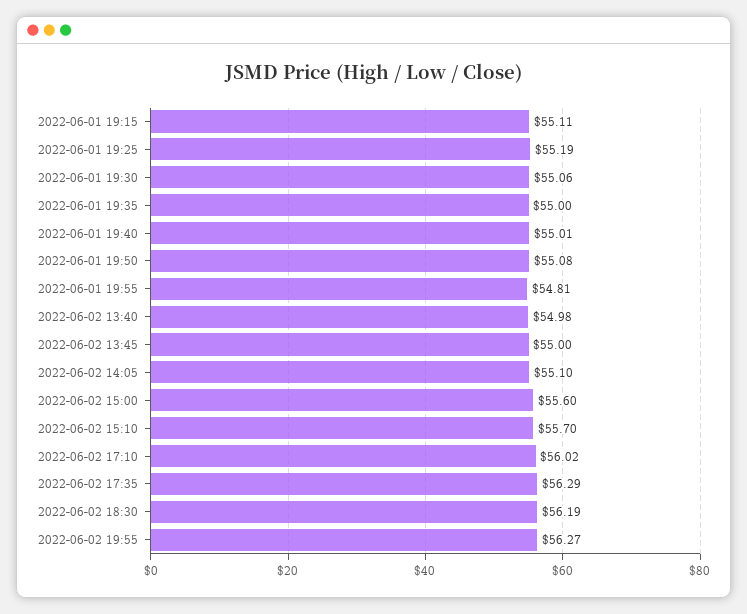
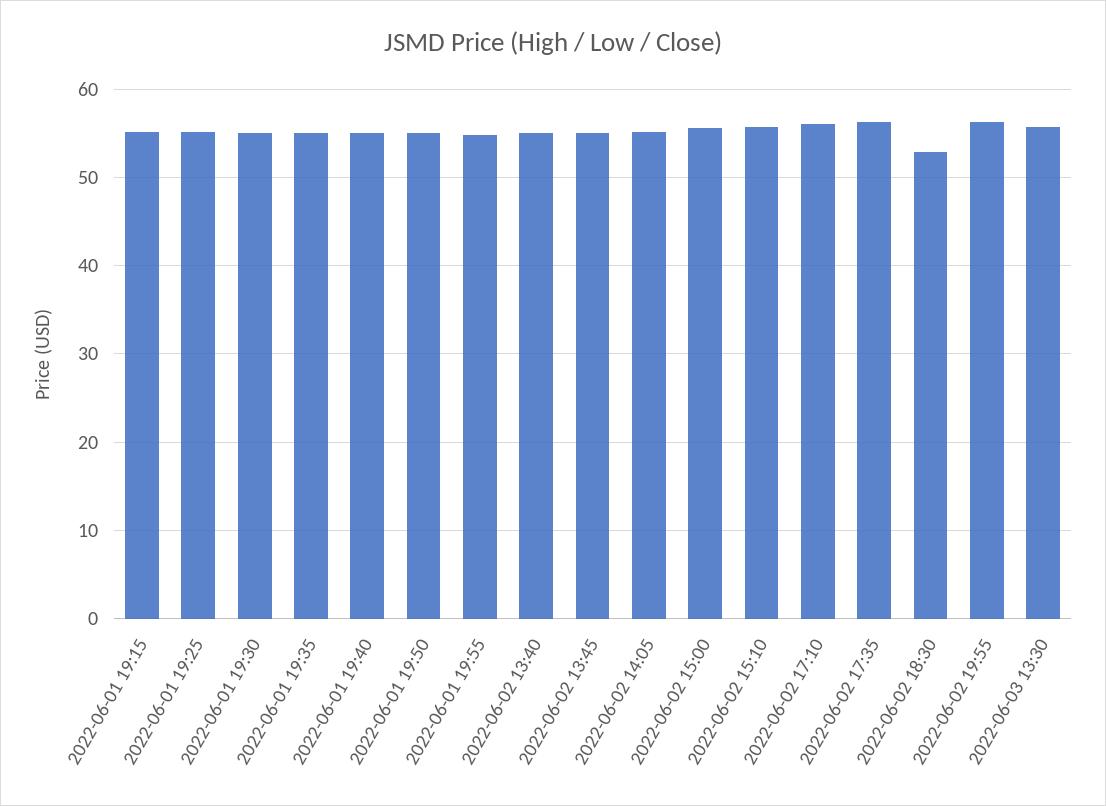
2022-06-02 18:30: 56.19 -> 53
2022-06-03 13:30: none -> 56

